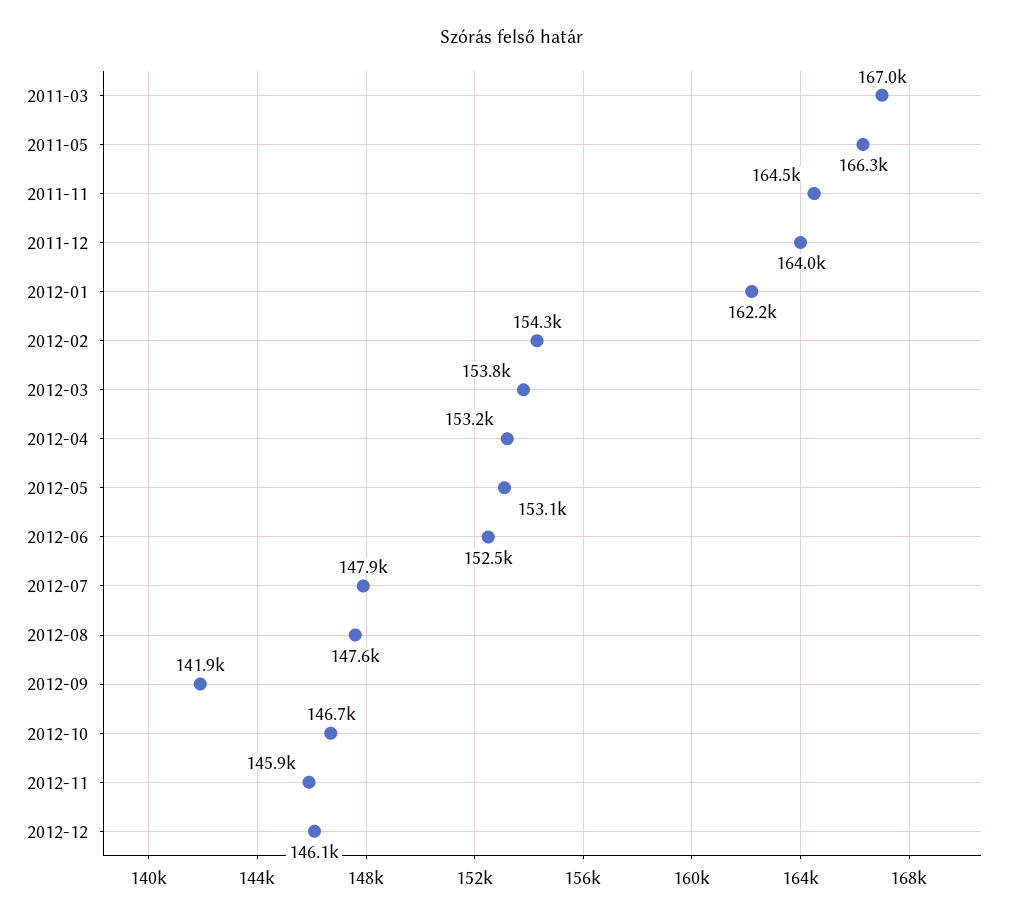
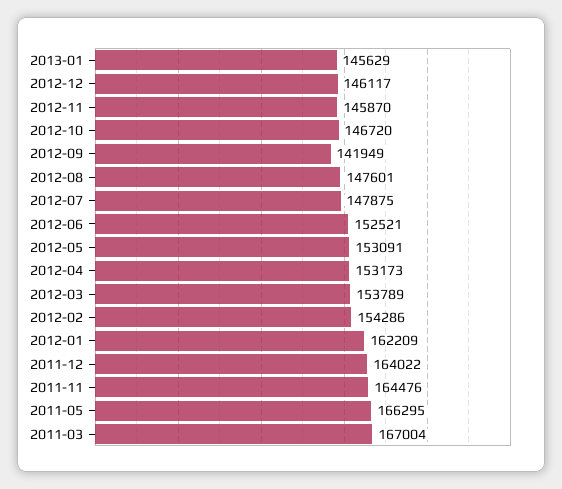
2013-01: none -> 145629

